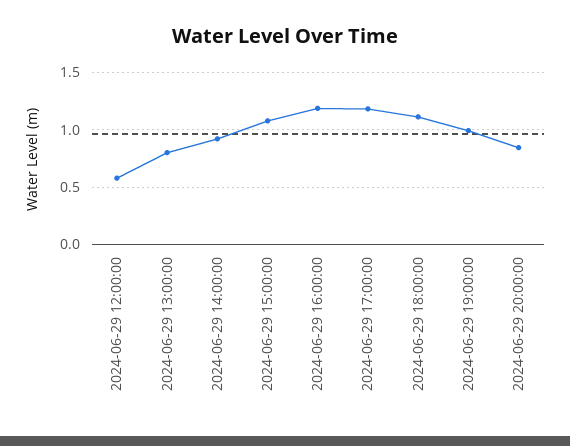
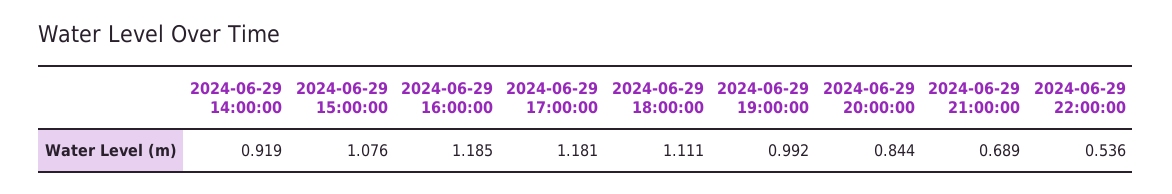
2024-06-29 12:00:00: 0.6 -> none
2024-06-29 13:00:00: 0.8 -> none
2024-06-29 21:00:00: none -> 0.689
2024-06-29 22:00:00: none -> 0.536

